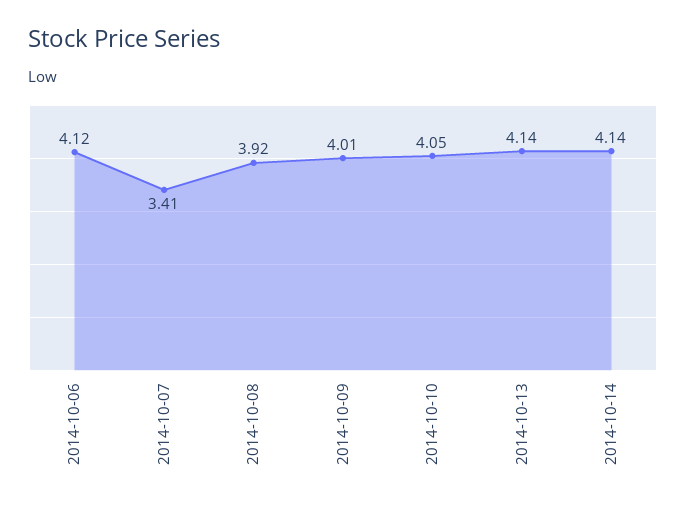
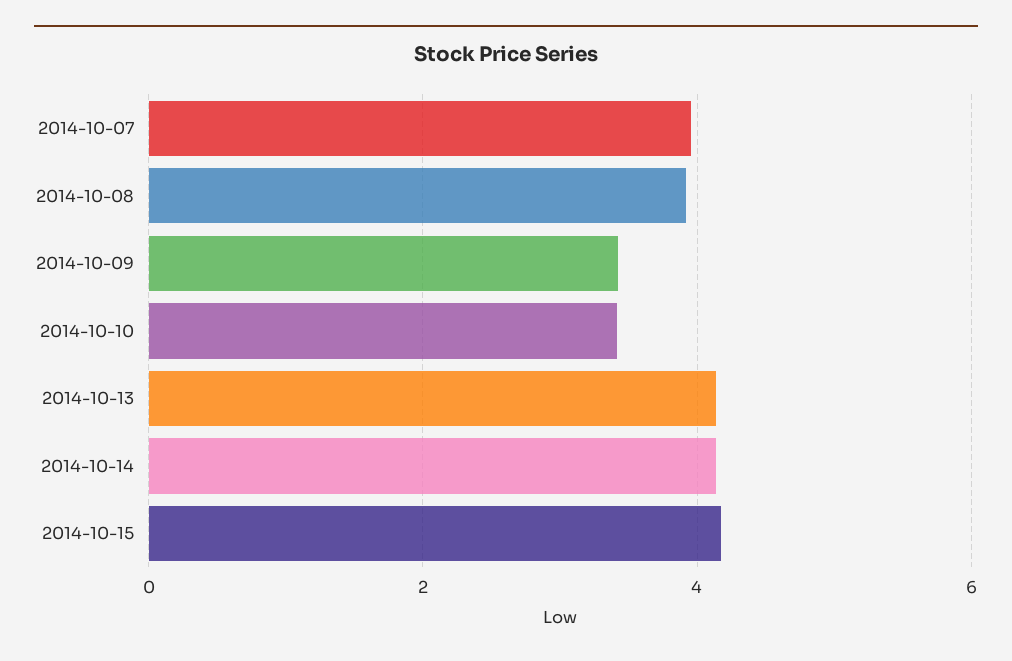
2014-10-06: 4.12 -> none
2014-10-07: 3.41 -> 4
2014-10-09: 4.01 -> 3.4
2014-10-10: 4.05 -> 3.4
2014-10-15: none -> 4.2

